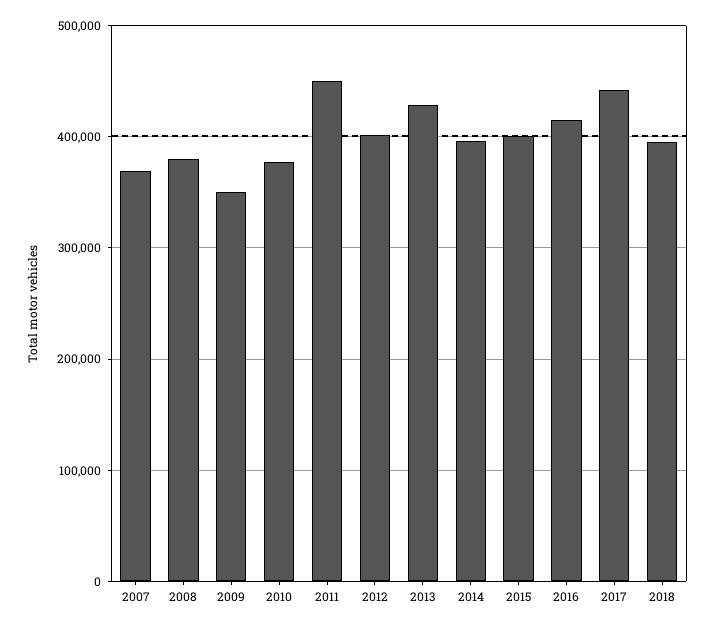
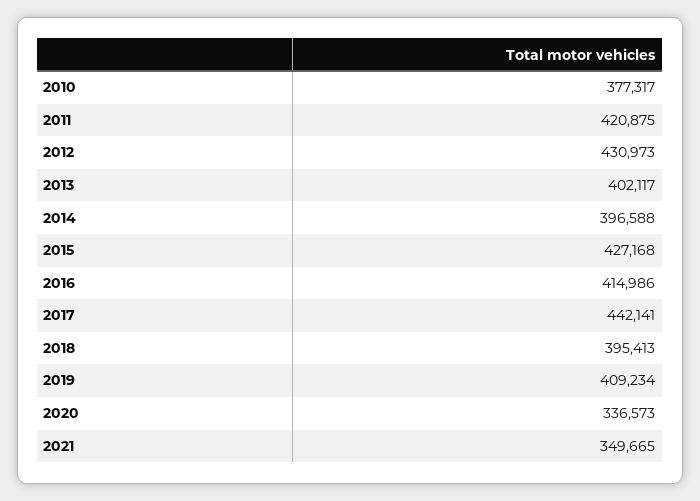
2007: 370000 -> none
2008: 380000 -> none
2009: 350000 -> none
2011: 450000 -> 420875
2012: 400000 -> 430973
2013: 430000 -> 402117
2015: 400000 -> 427168
2019: none -> 409234
2020: none -> 336573
2021: none -> 349665

